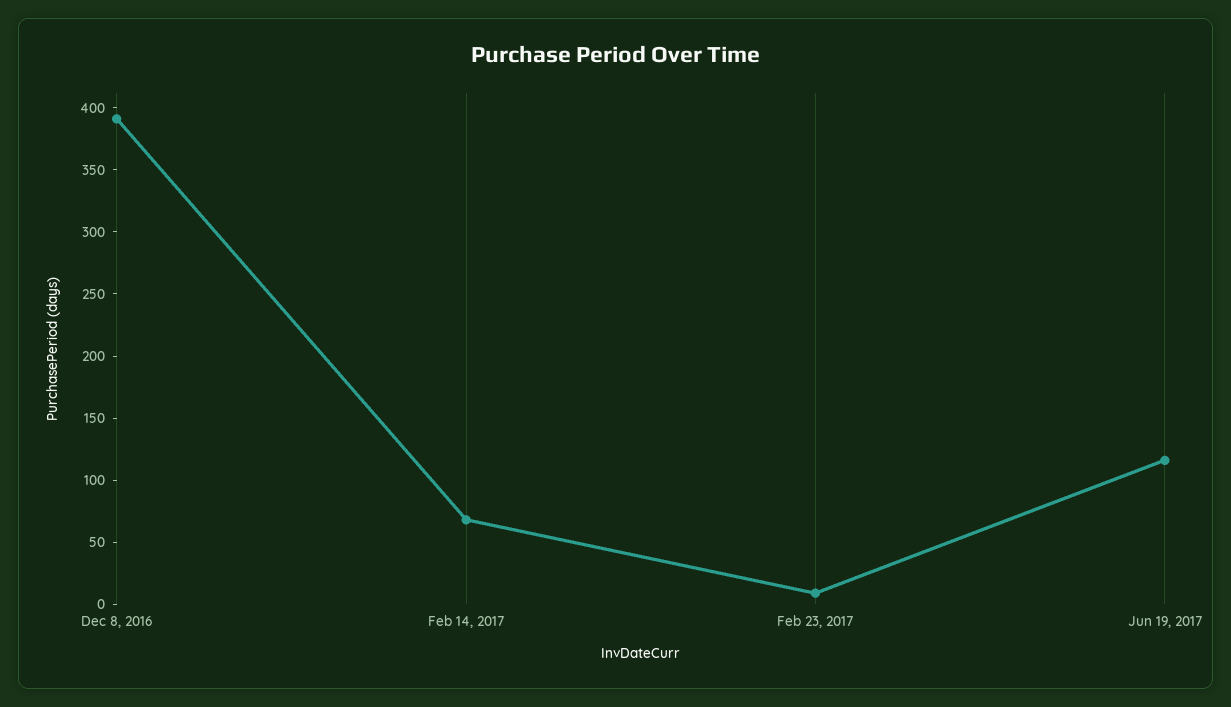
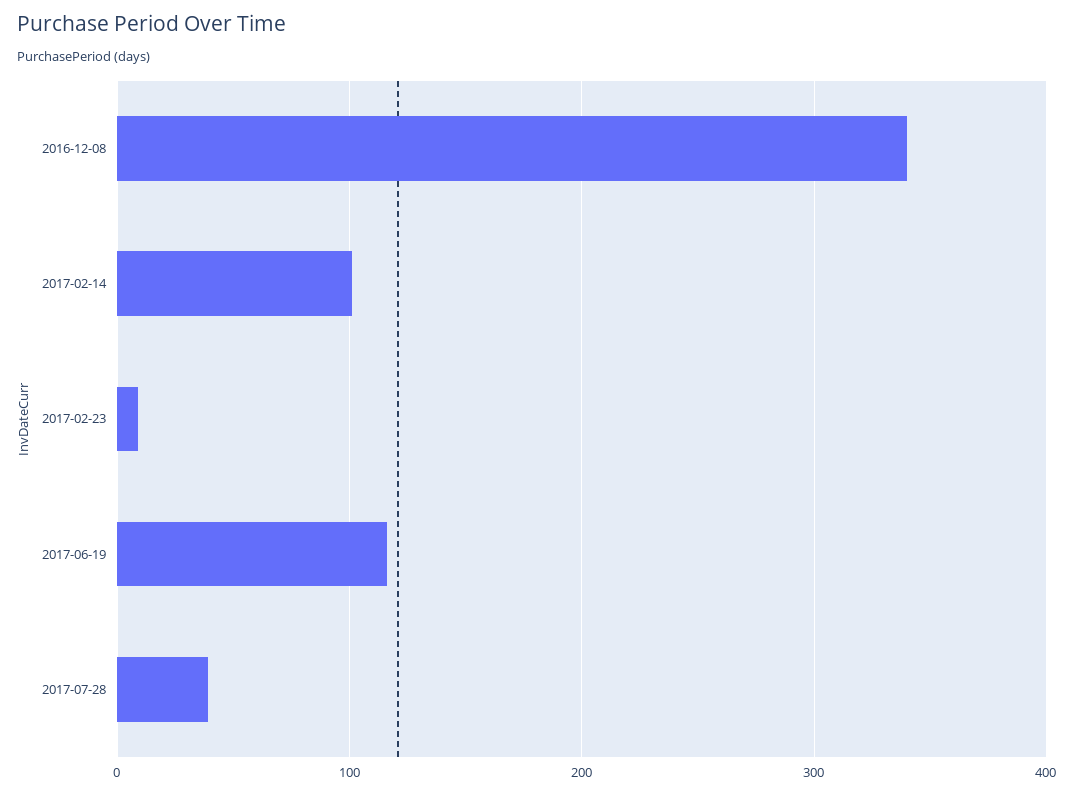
Dec 8, 2016: 390 -> 340
Feb 14, 2017: 70 -> 100
2017-07-28: none -> 40

